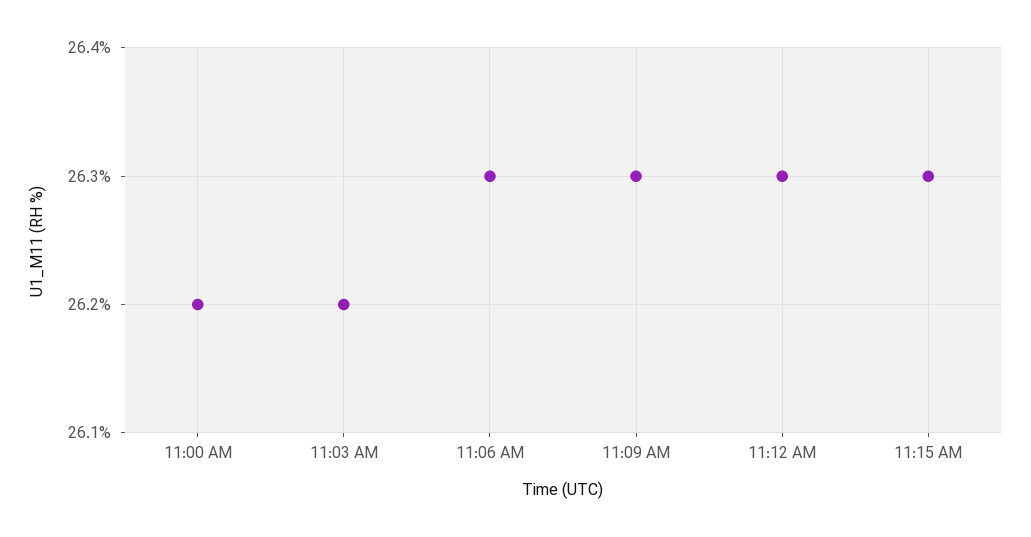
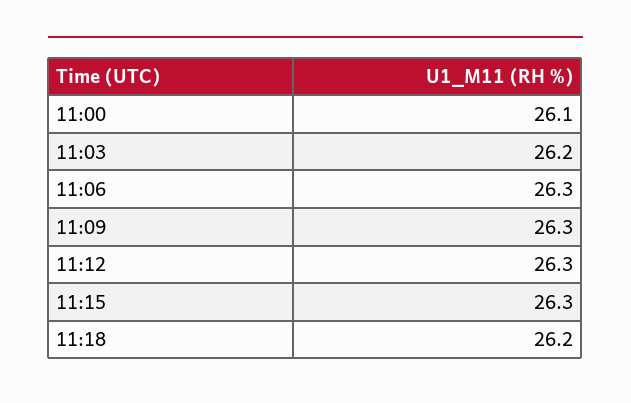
11:00 AM: 26.2 -> 26.1
11:18: none -> 26.2

